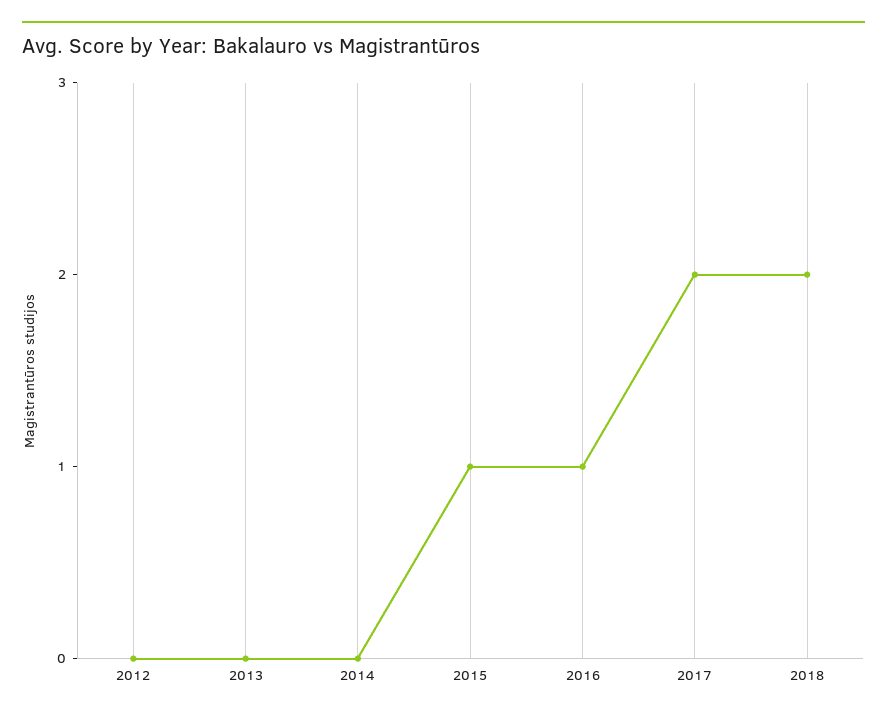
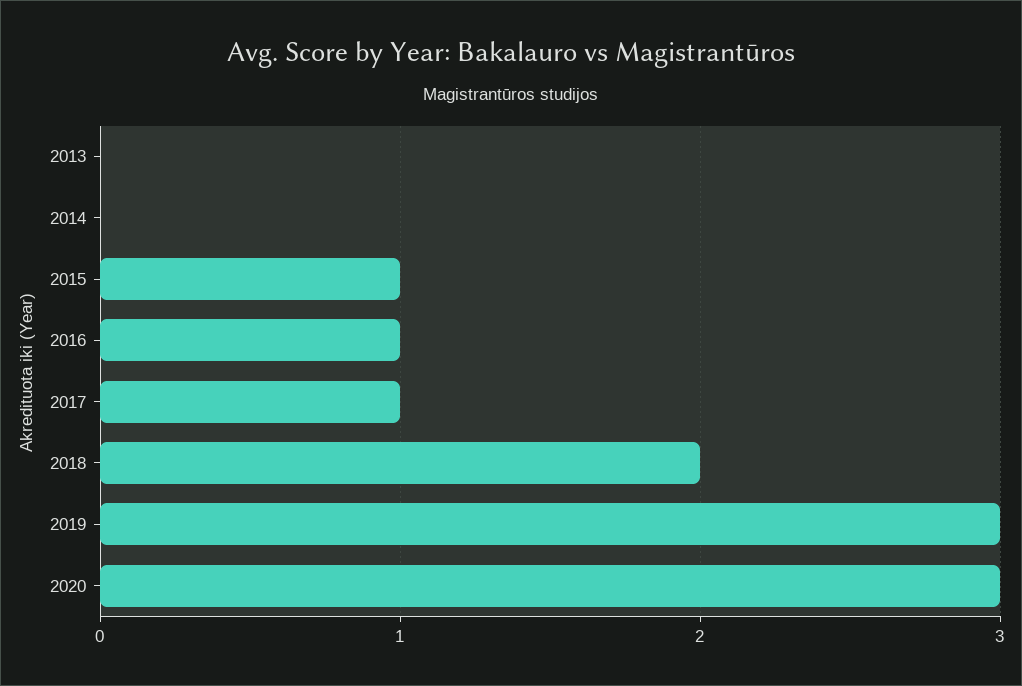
2012: 0 -> none
2017: 2 -> 1
2019: none -> 3
2020: none -> 3

